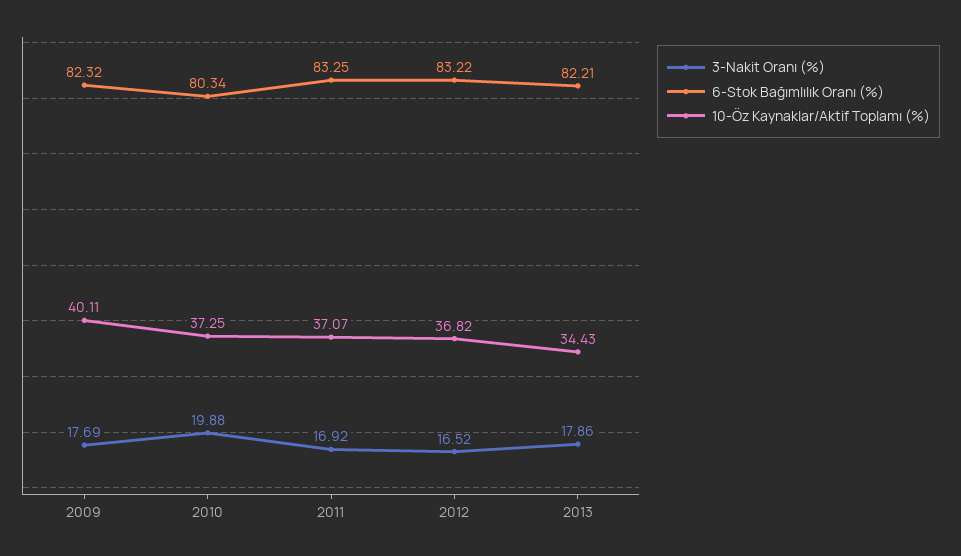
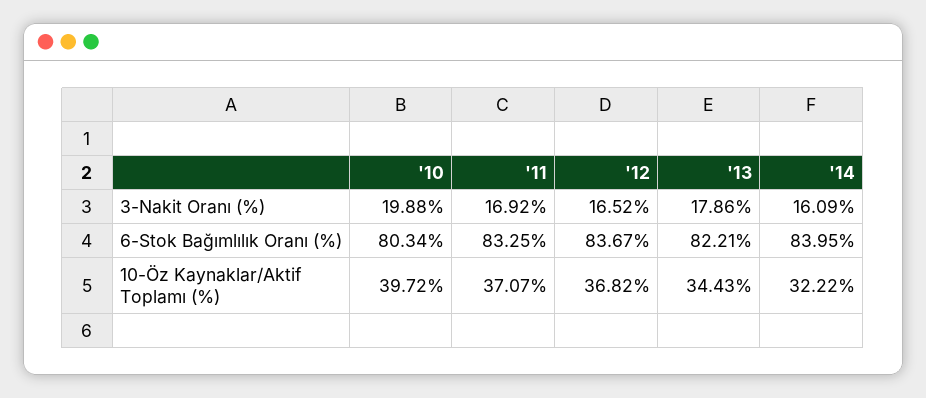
3-Nakit Oranı (%), 2009: 17.69 -> none
6-Stok Bağımlılık Oranı (%), 2009: 82.32 -> none
10-Öz Kaynaklar/Aktif Toplamı (%), 2009: 40.11 -> none
10-Öz Kaynaklar/Aktif Toplamı (%), 2010: 37.25 -> 39.72
6-Stok Bağımlılık Oranı (%), 2012: 83.22 -> 83.67
3-Nakit Oranı (%), '14: none -> 16.09
6-Stok Bağımlılık Oranı (%), '14: none -> 83.95
10-Öz Kaynaklar/Aktif Toplamı (%), '14: none -> 32.22

